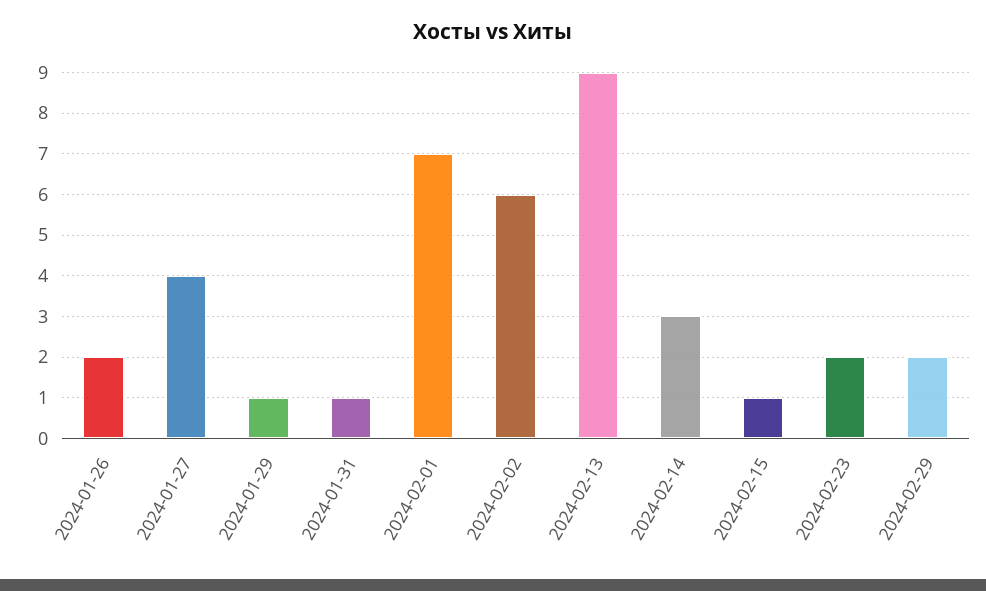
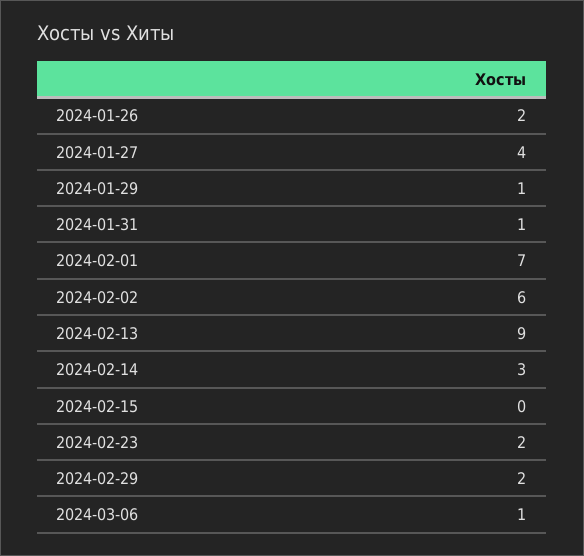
2024-02-15: 1 -> 0
2024-03-06: none -> 1

